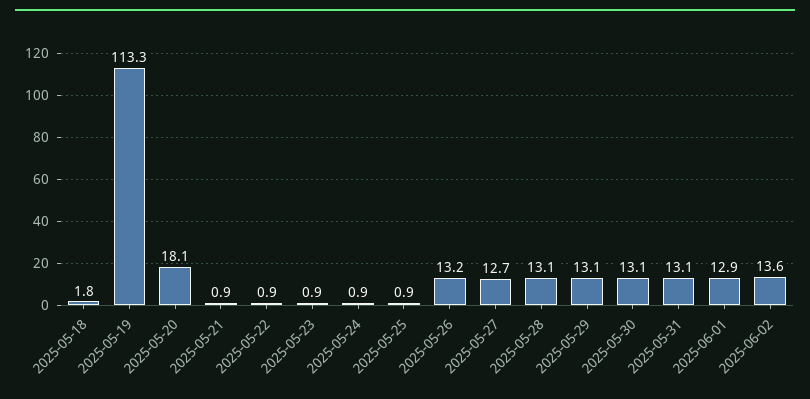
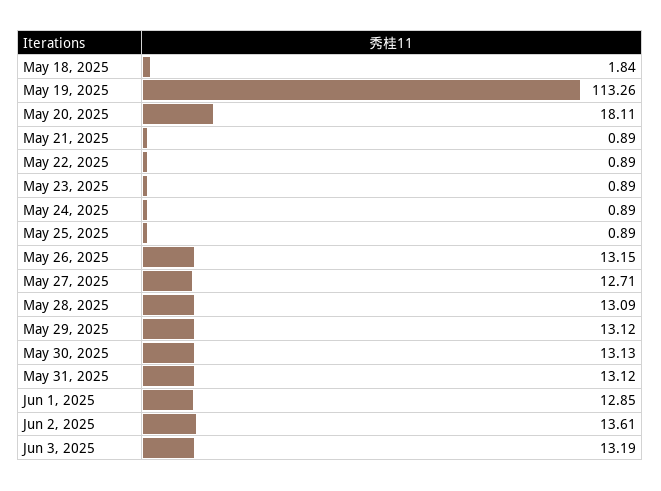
Jun 3, 2025: none -> 13.19

